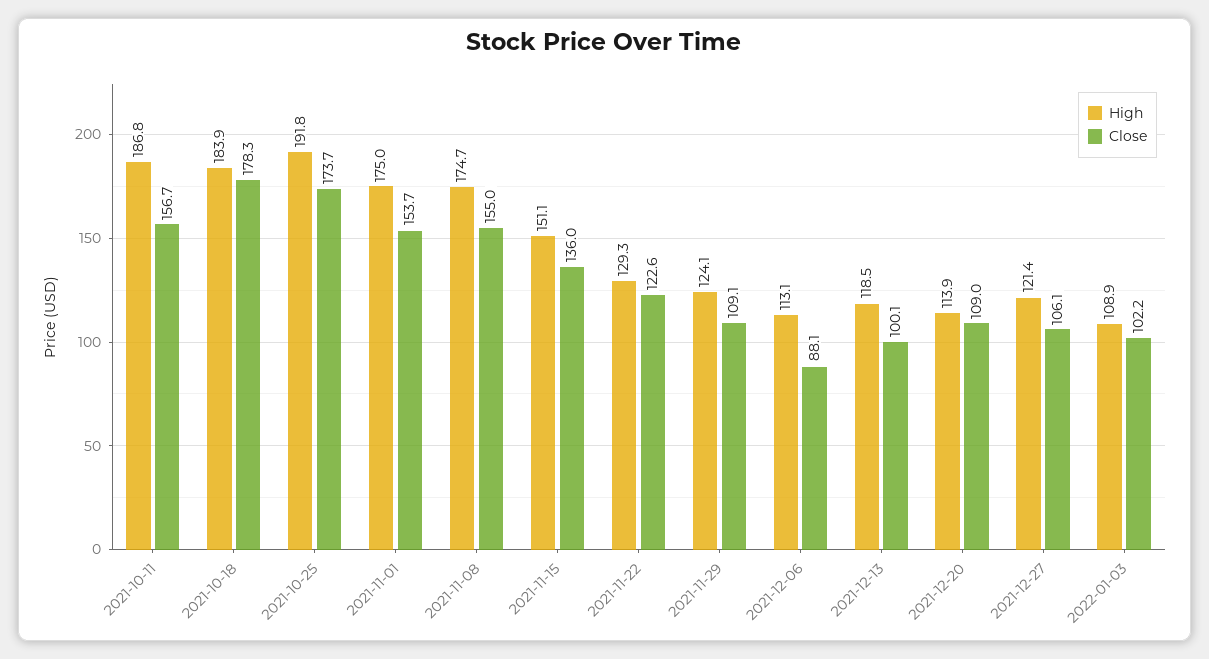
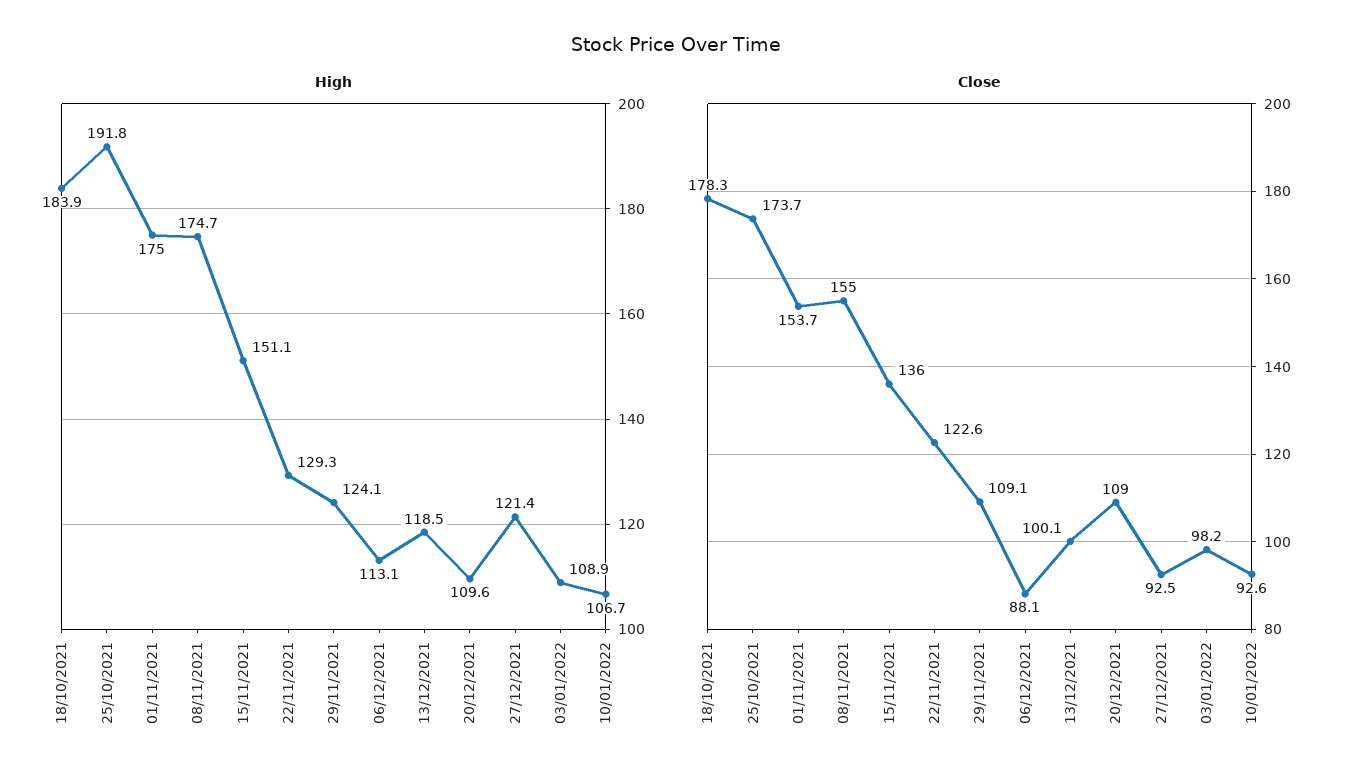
High, 2021-10-11: 186.8 -> none
Close, 2021-10-11: 156.7 -> none
High, 2021-12-20: 113.9 -> 109.6
Close, 2021-12-27: 106.1 -> 92.5
Close, 2022-01-03: 102.2 -> 98.2
High, 10/01/2022: none -> 106.7
Close, 10/01/2022: none -> 92.6

